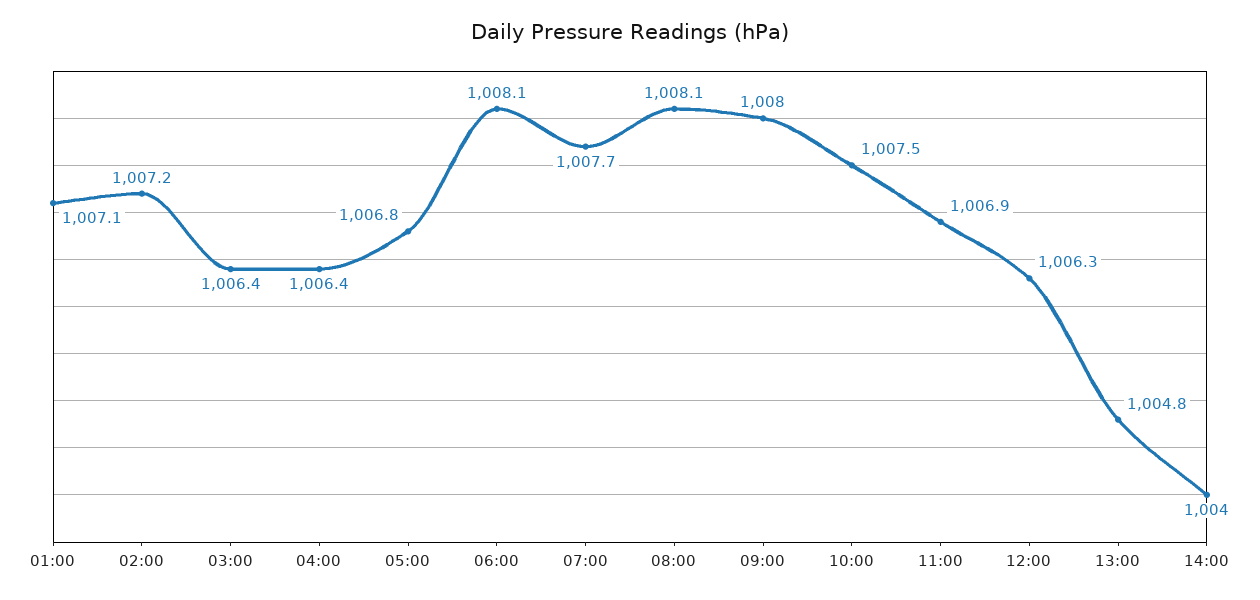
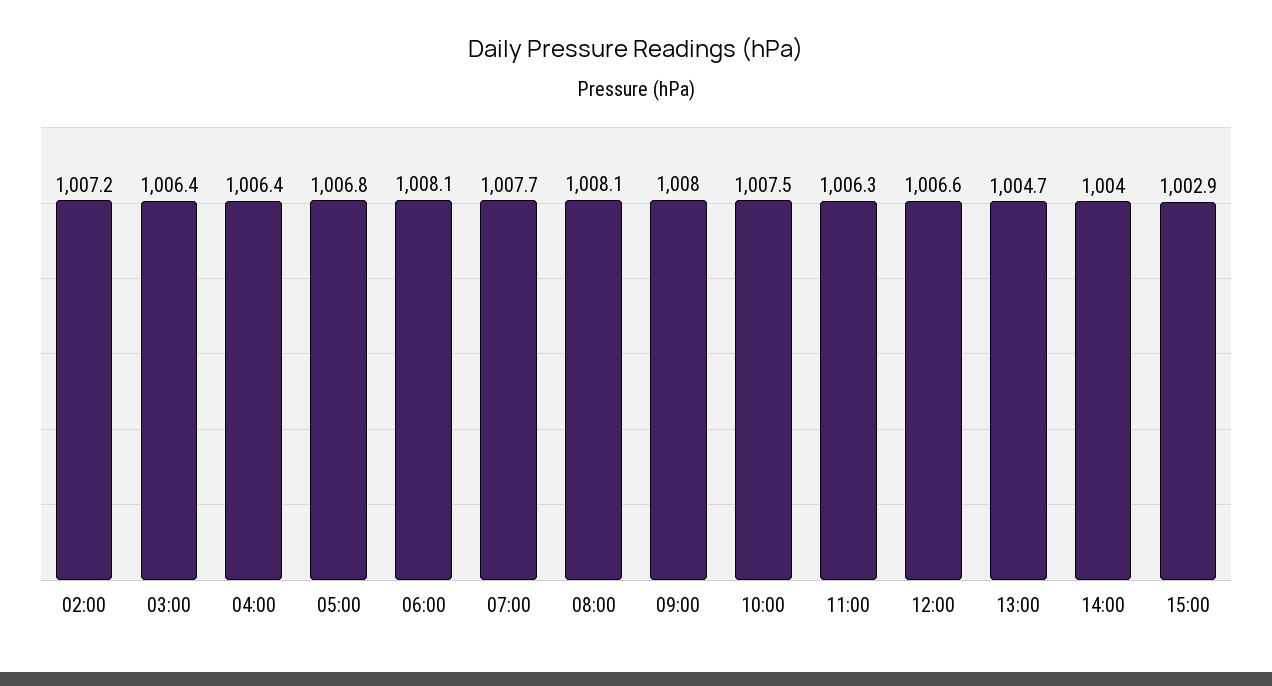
01:00: 1007.1 -> none
11:00: 1006.9 -> 1006.3
12:00: 1006.3 -> 1006.6
13:00: 1004.8 -> 1004.7
15:00: none -> 1002.9

